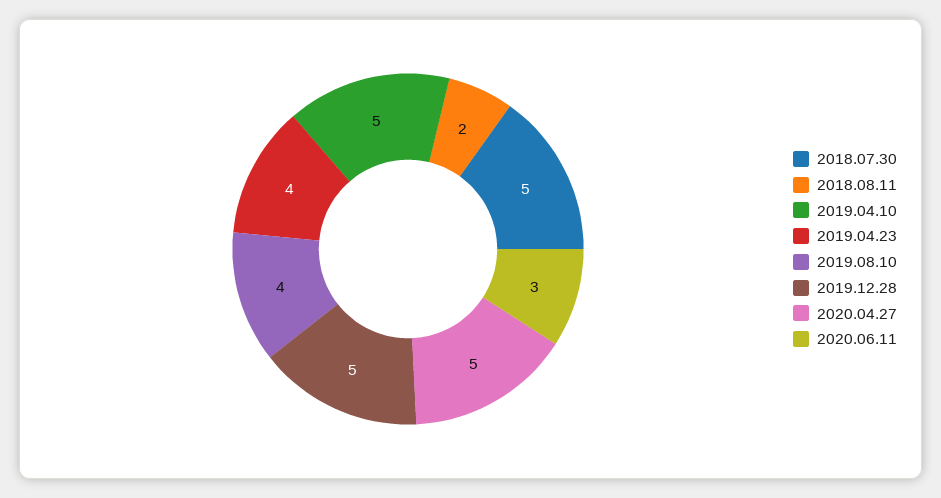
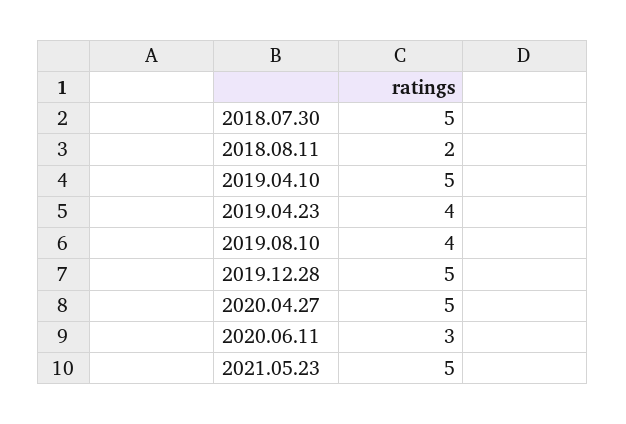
2021.05.23: none -> 5

